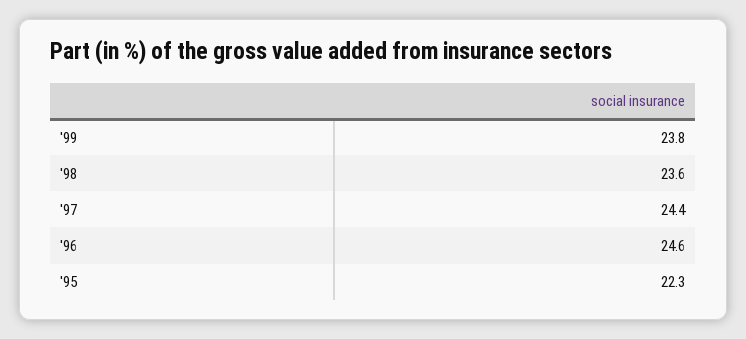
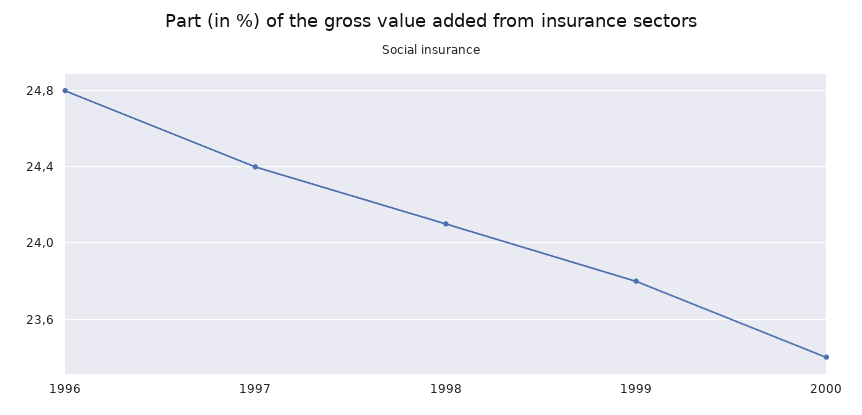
'98: 23.6 -> 24.1
'96: 24.6 -> 24.8
'95: 22.3 -> none
2000: none -> 23.4

